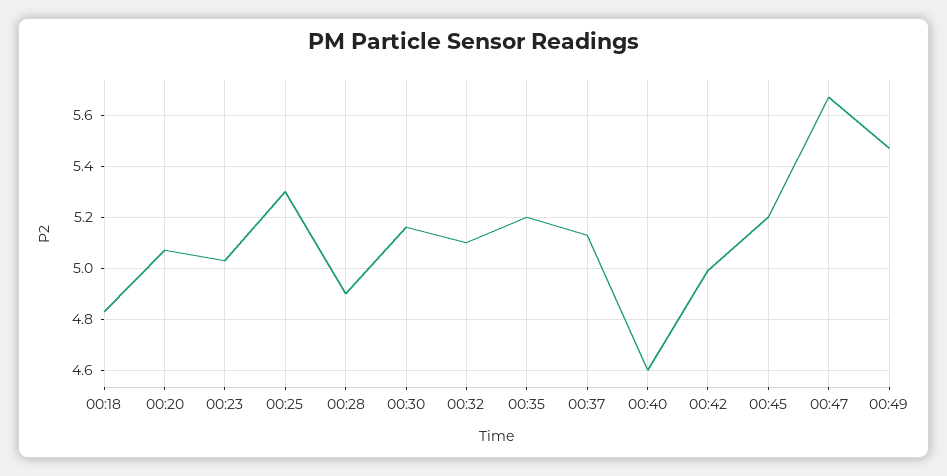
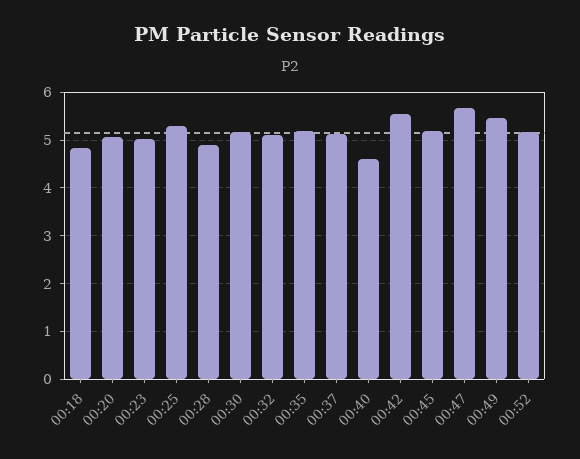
00:42: 5 -> 5.6
00:52: none -> 5.2

